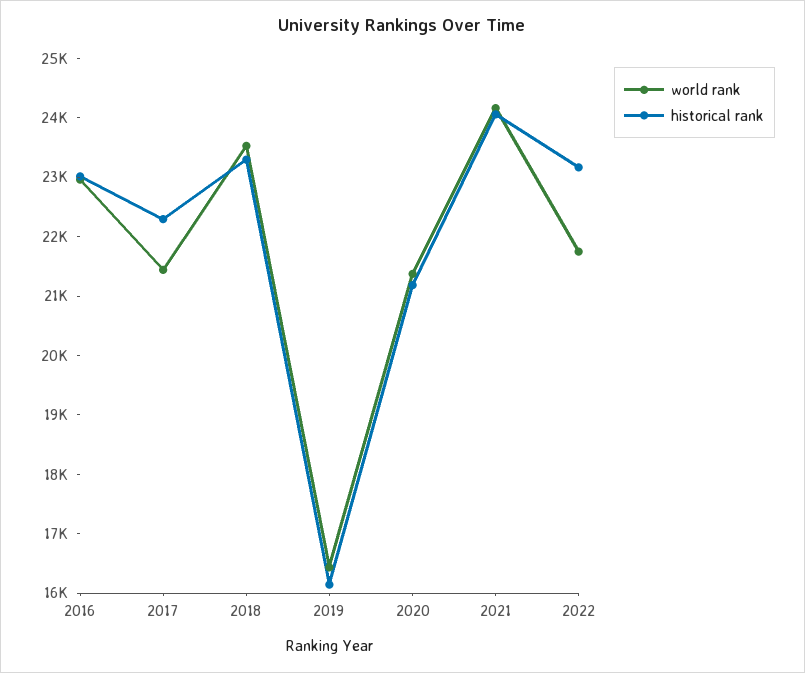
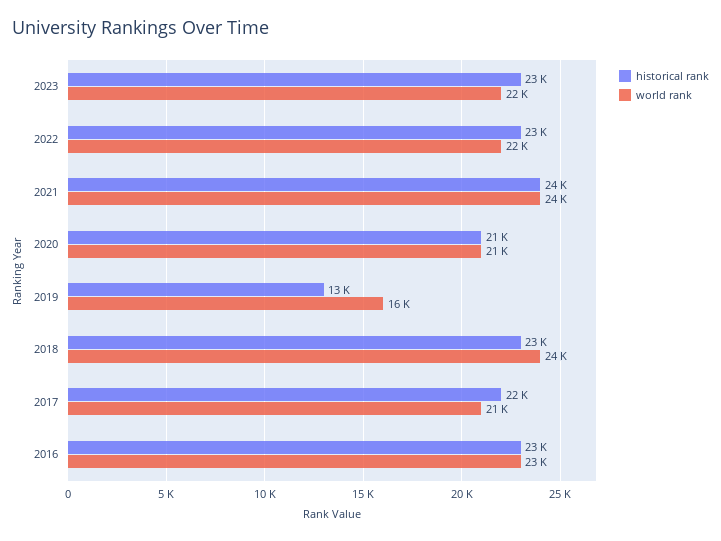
historical rank, 2019: 16200 -> 13000
historical rank, 2023: none -> 23000
world rank, 2023: none -> 22000

